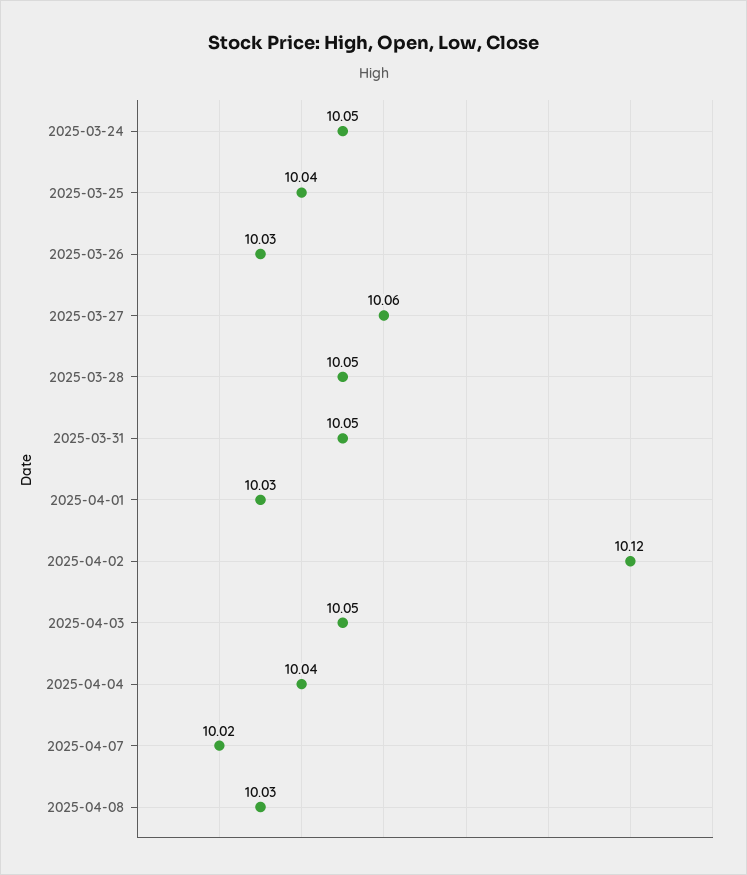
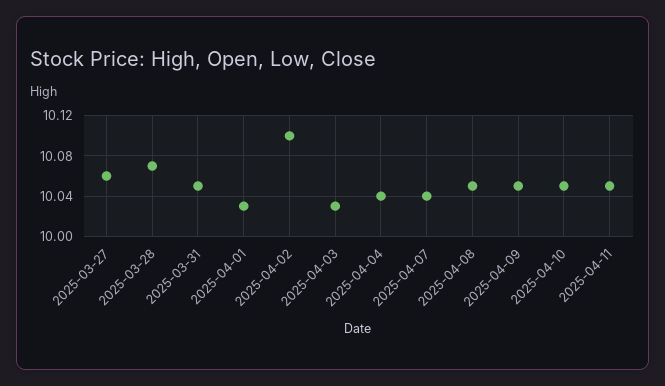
2025-03-24: 10.05 -> none
2025-03-25: 10.04 -> none
2025-03-26: 10.03 -> none
2025-03-28: 10.05 -> 10.07
2025-04-02: 10.12 -> 10.1
2025-04-03: 10.05 -> 10.03
2025-04-07: 10.02 -> 10.04
2025-04-08: 10.03 -> 10.05
2025-04-09: none -> 10.05
2025-04-10: none -> 10.05
2025-04-11: none -> 10.05

